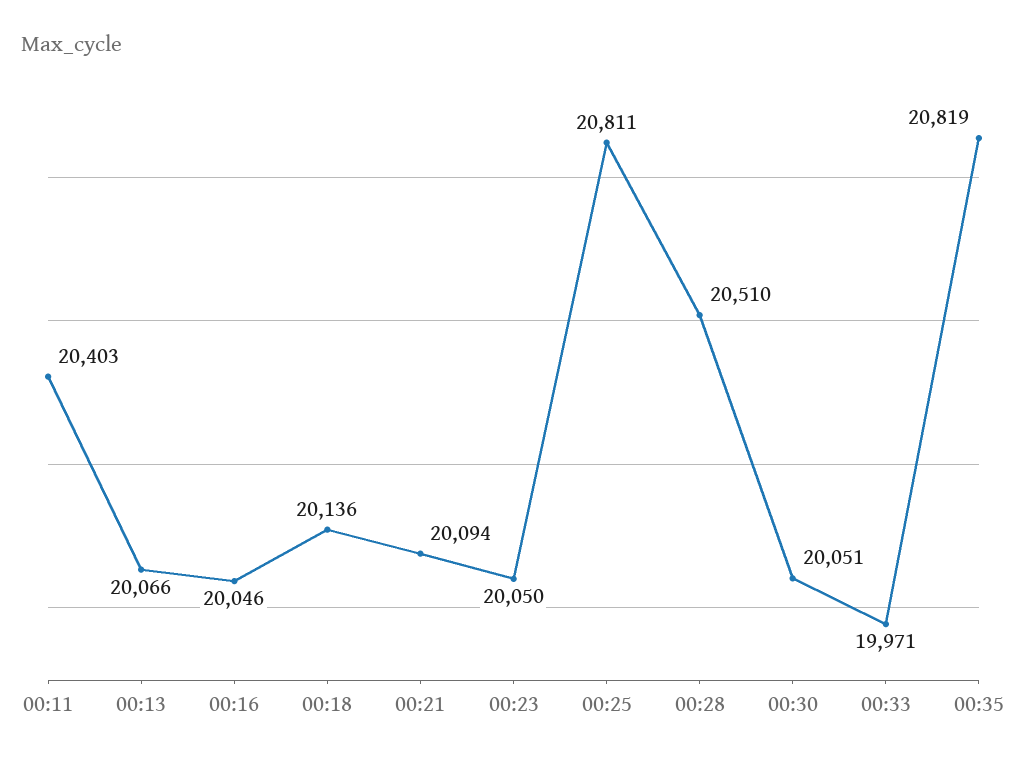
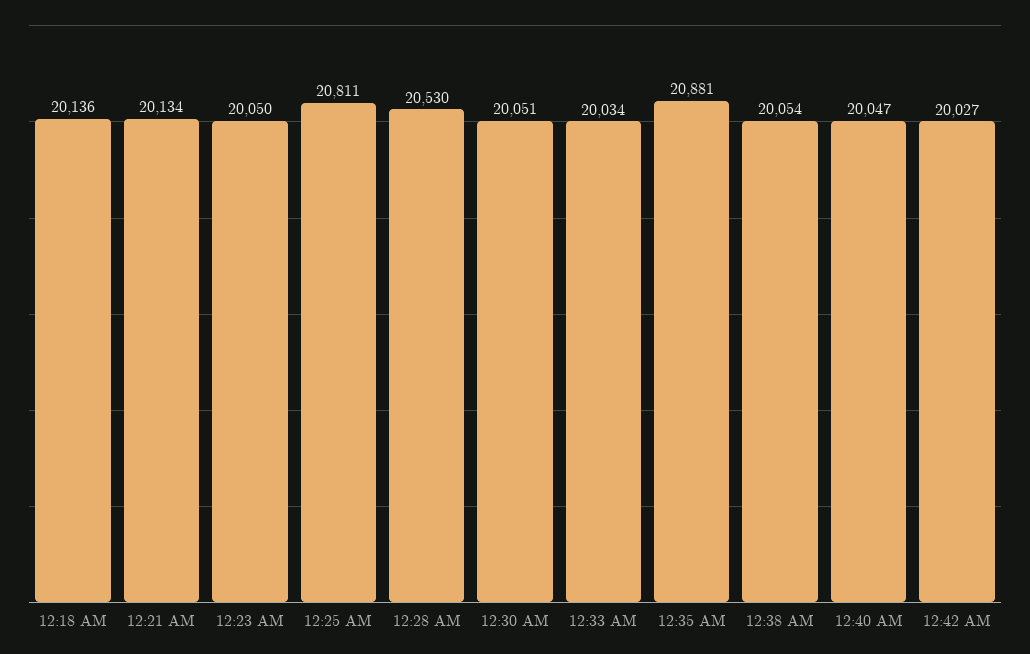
00:11: 20403 -> none
00:13: 20066 -> none
00:16: 20046 -> none
00:21: 20094 -> 20134
00:28: 20510 -> 20530
00:33: 19971 -> 20034
00:35: 20819 -> 20881
12:38 AM: none -> 20054
12:40 AM: none -> 20047
12:42 AM: none -> 20027

